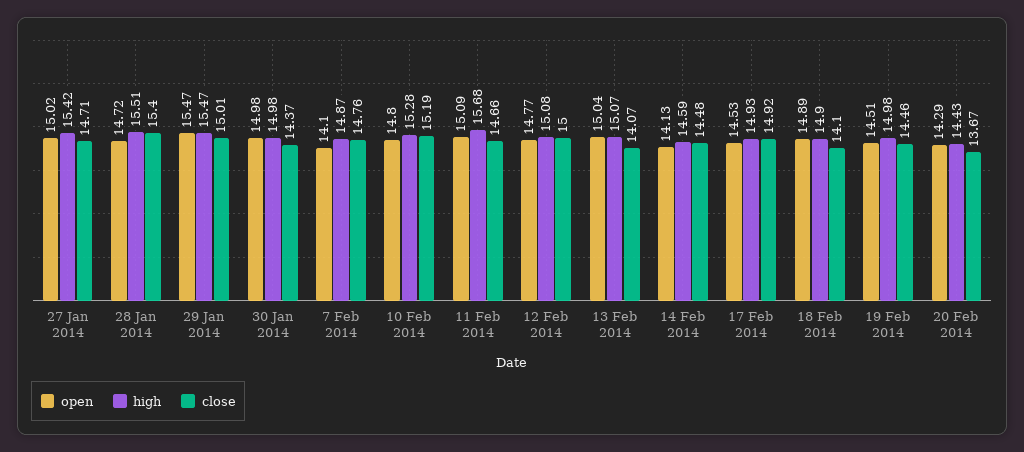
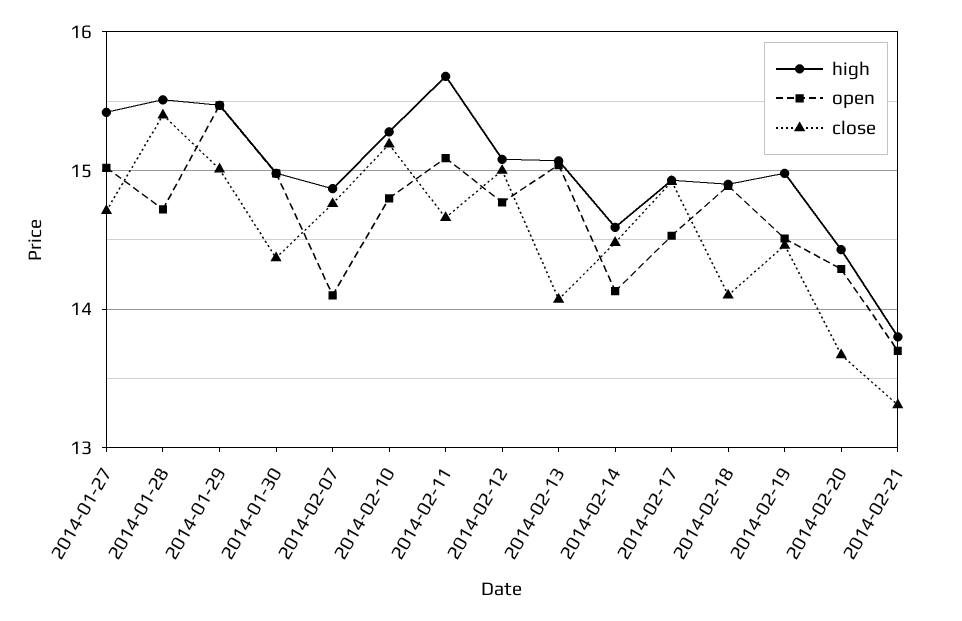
high, 2014-02-21: none -> 13.8
open, 2014-02-21: none -> 13.7
close, 2014-02-21: none -> 13.3

